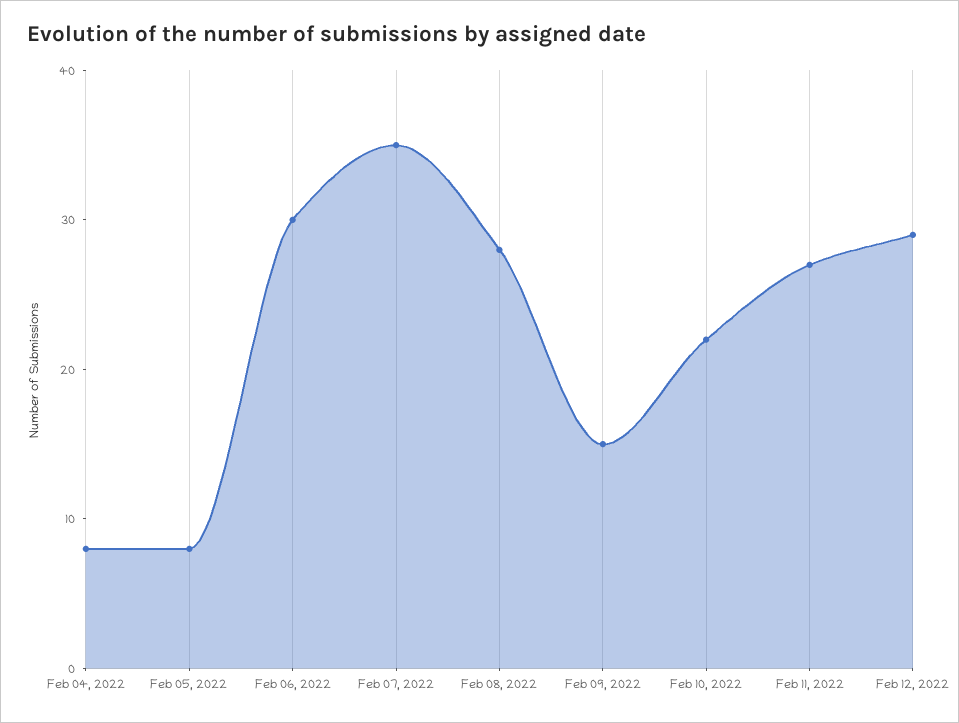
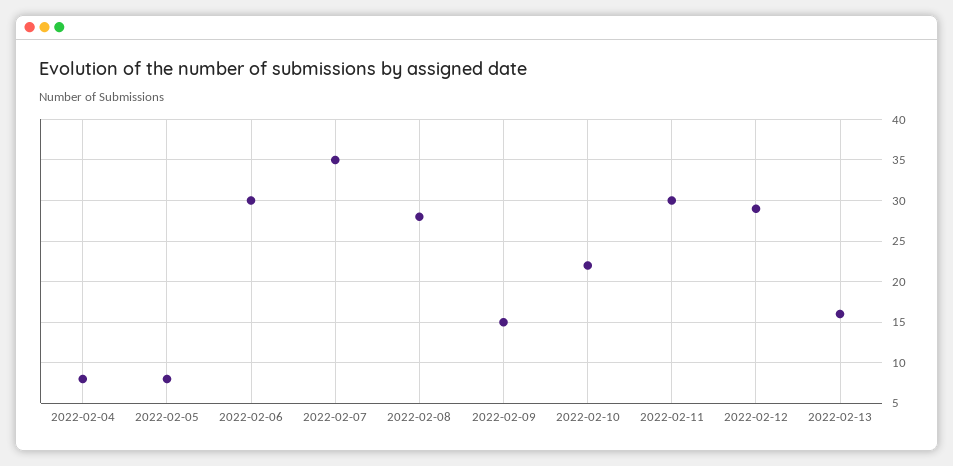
Feb 11, 2022: 27 -> 30
2022-02-13: none -> 16

